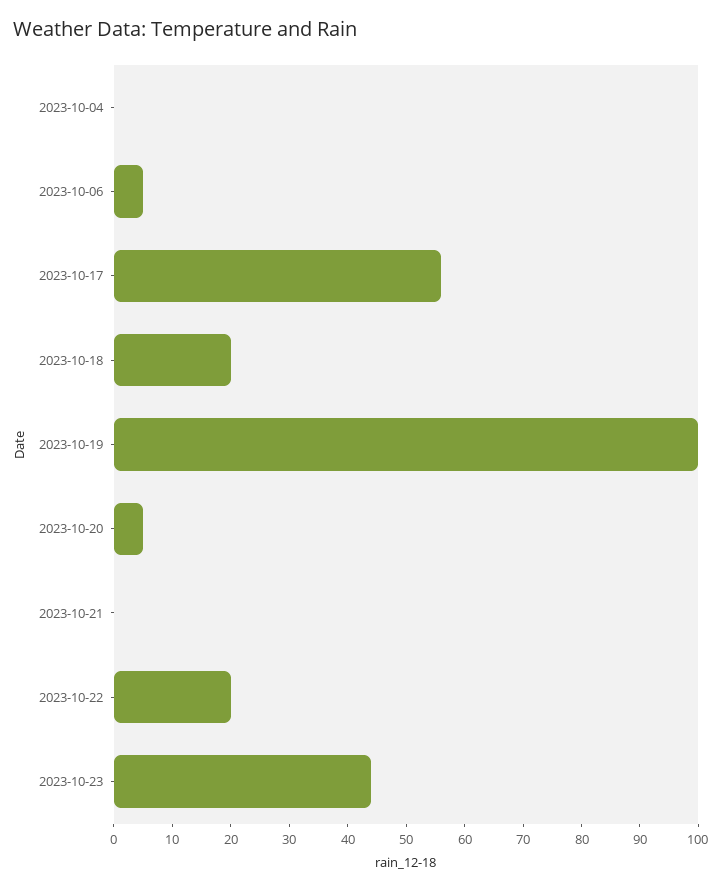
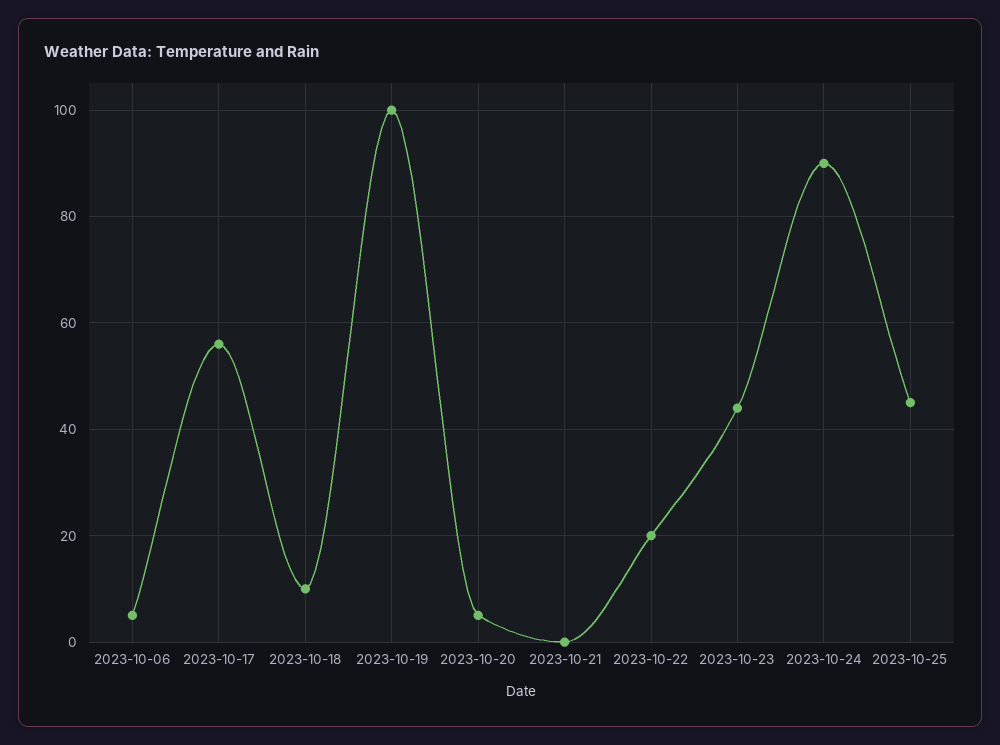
2023-10-04: 0 -> none
2023-10-18: 20 -> 10
2023-10-24: none -> 90
2023-10-25: none -> 45

